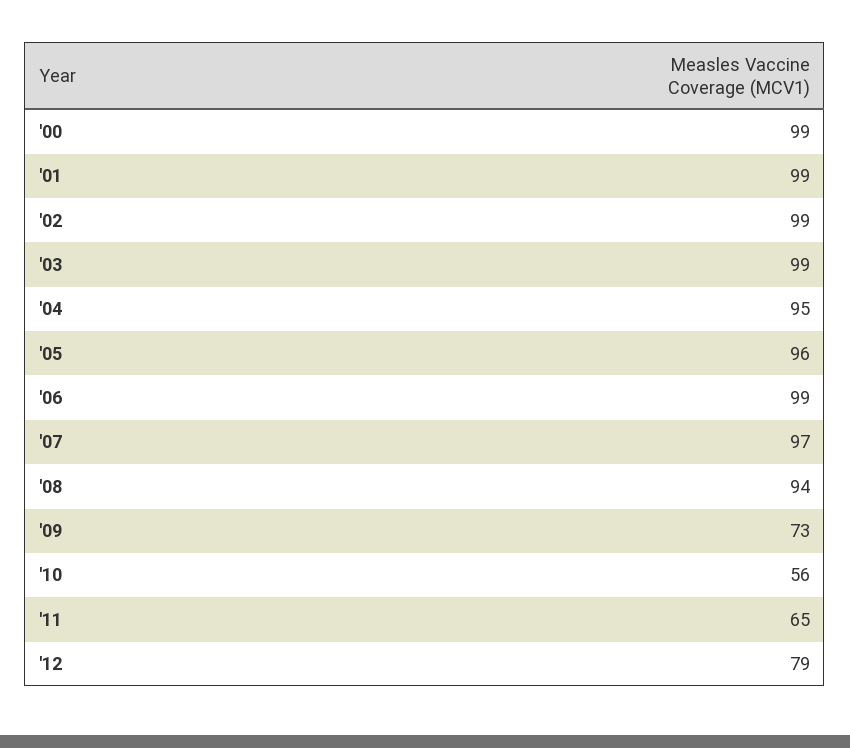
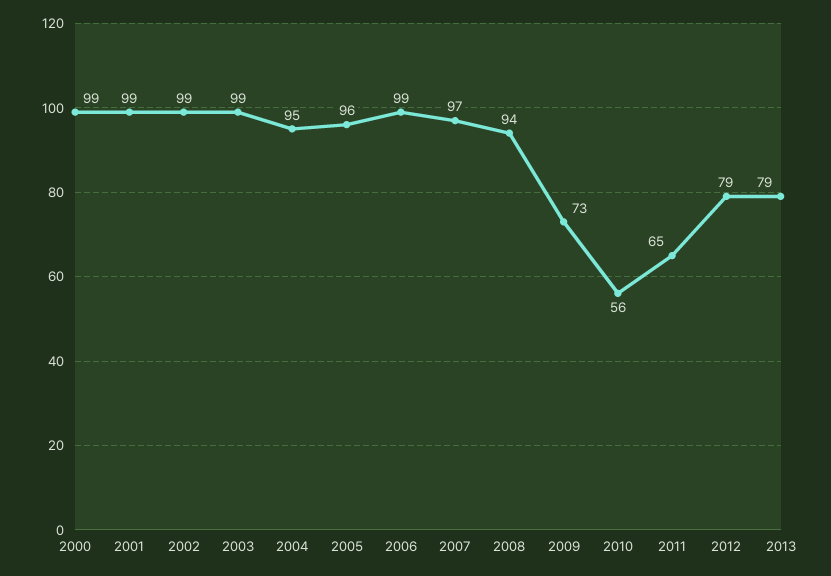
2013: none -> 79

